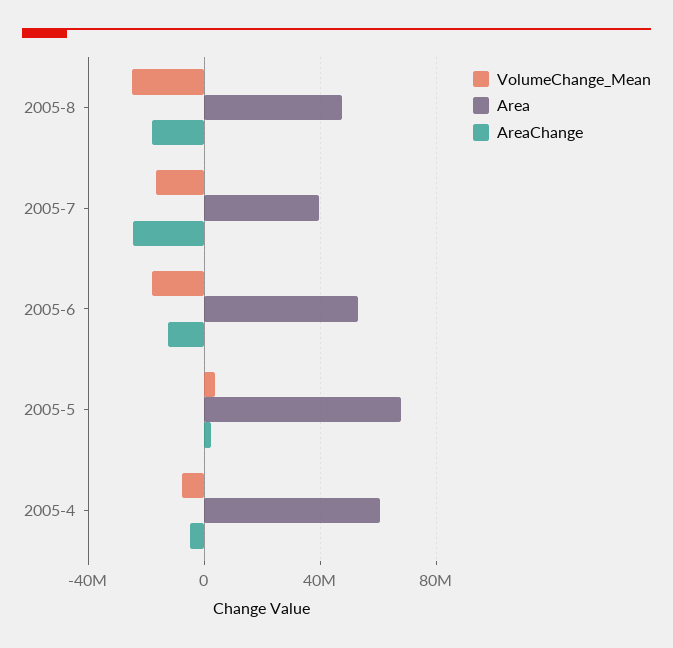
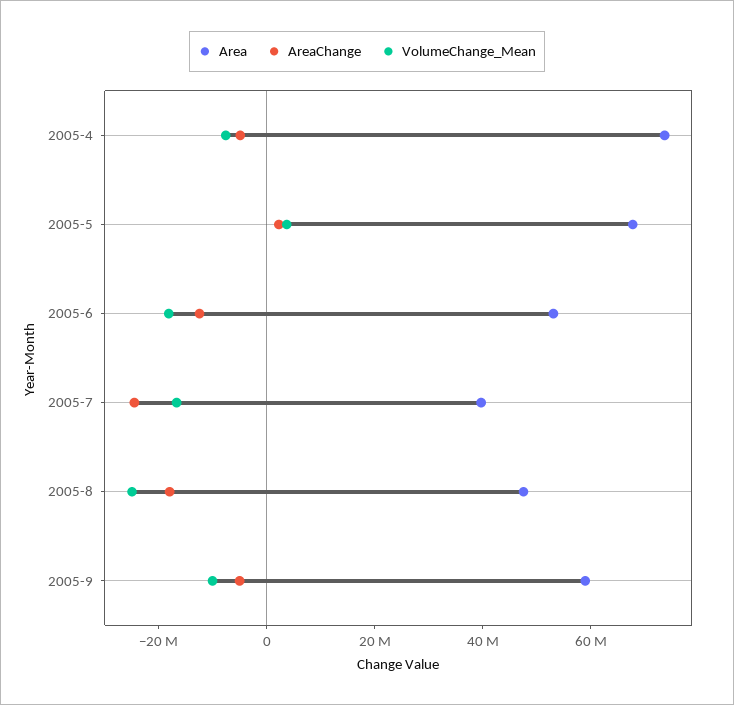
Area, 2005-4: 60000000 -> 75000000
Area, 2005-9: none -> 60000000
AreaChange, 2005-9: none -> -5000000
VolumeChange_Mean, 2005-9: none -> -10000000

